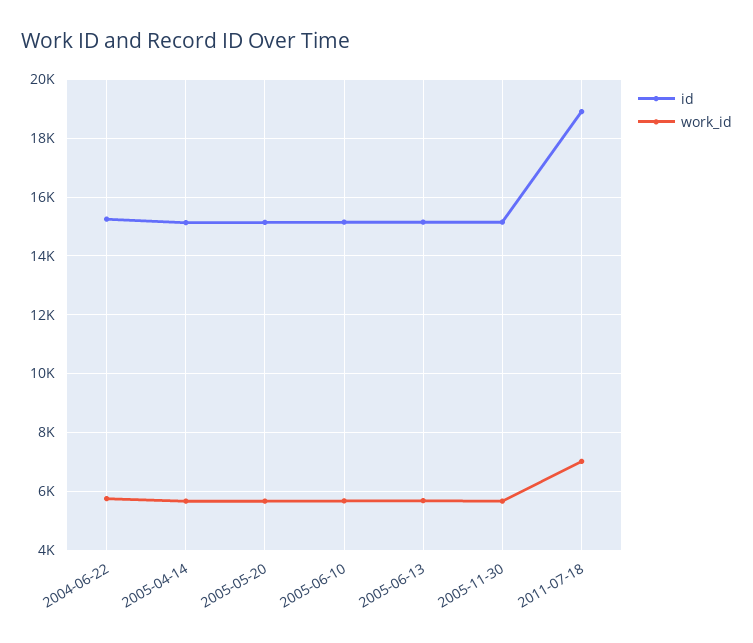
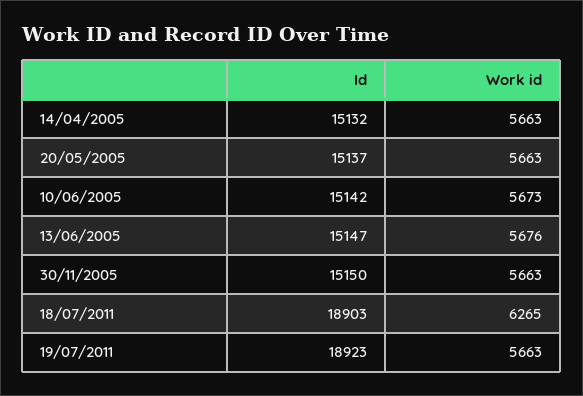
id, 2004-06-22: 15250 -> none
work_id, 2004-06-22: 5750 -> none
work_id, 2011-07-18: 7000 -> 6265
id, 19/07/2011: none -> 18923
work_id, 19/07/2011: none -> 5663

